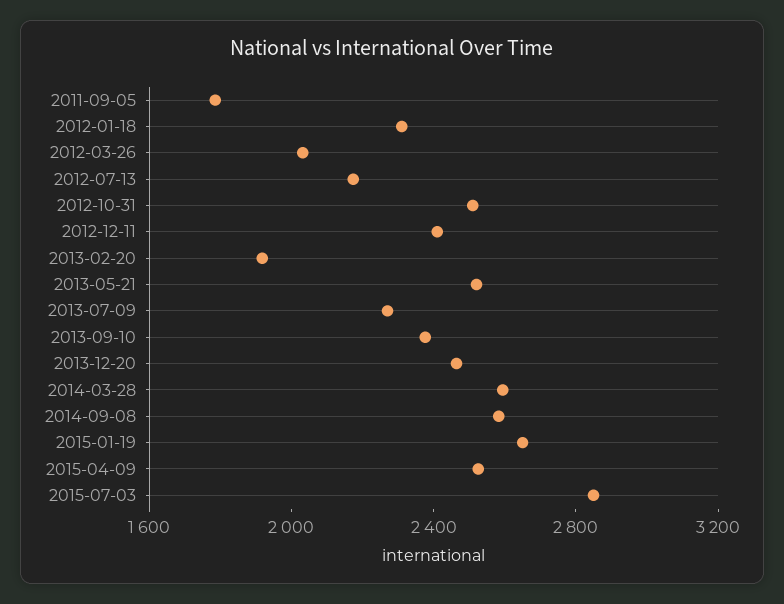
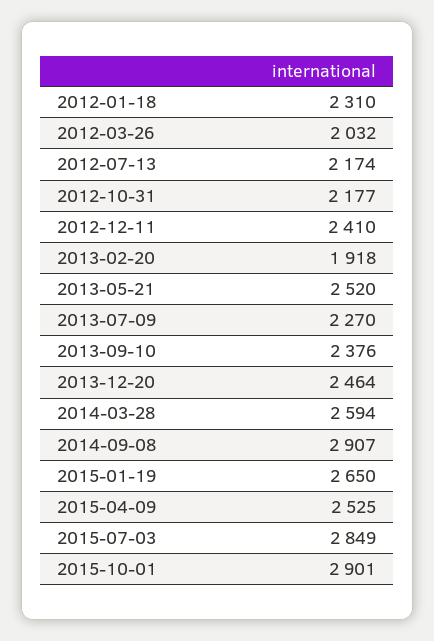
2011-09-05: 1800 -> none
2012-10-31: 2500 -> 2177
2014-09-08: 2600 -> 2907
2015-10-01: none -> 2901

